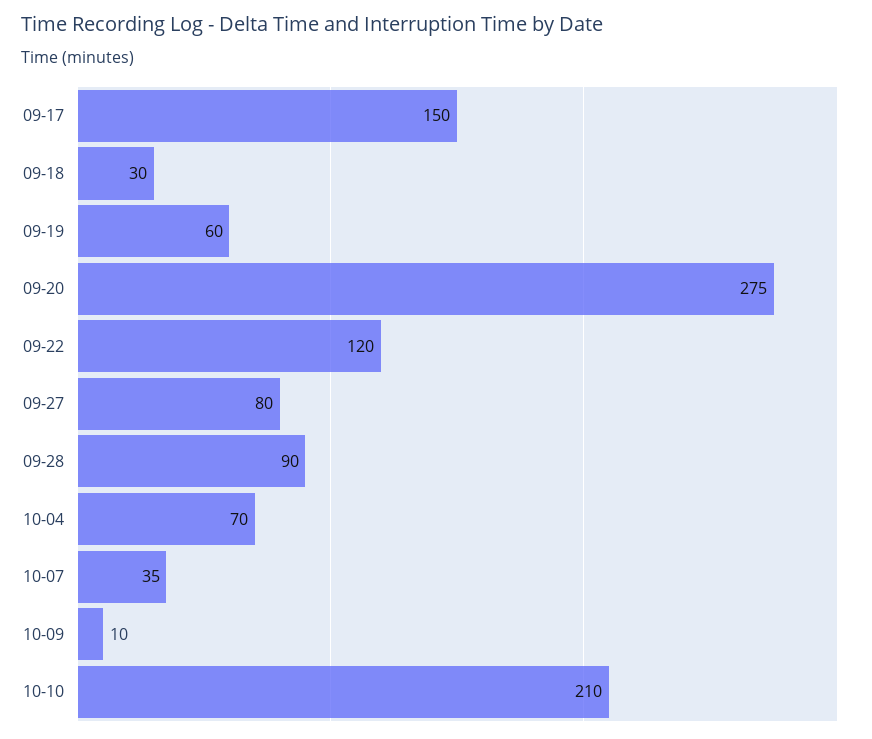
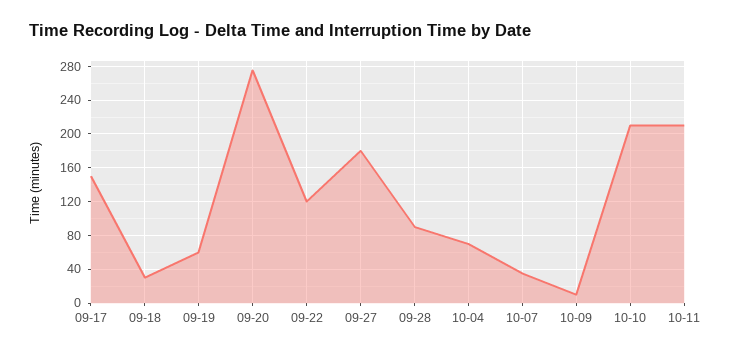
09-27: 80 -> 180
10-11: none -> 210

